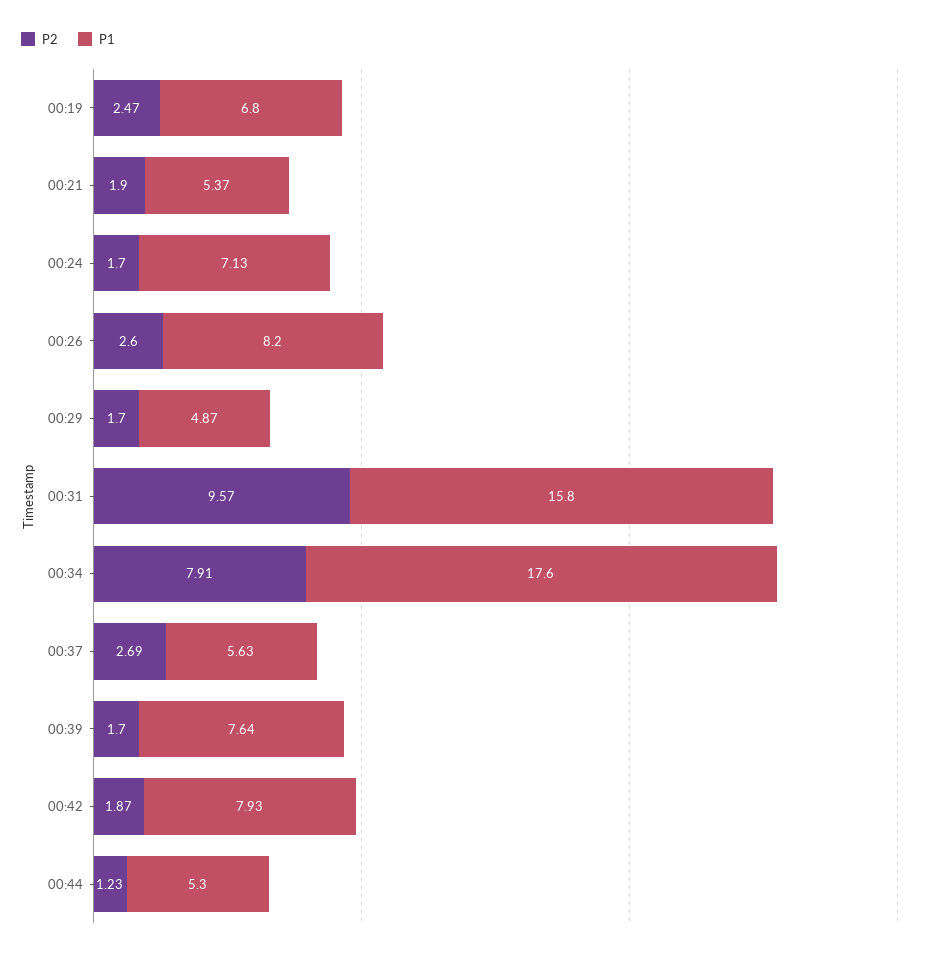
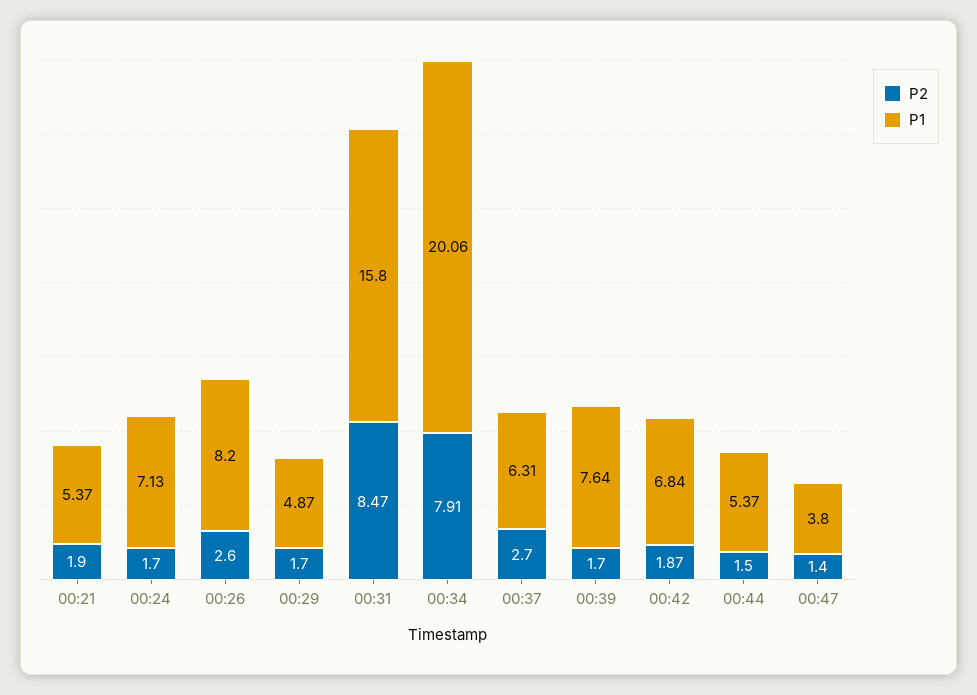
P2, 00:19: 2.47 -> none
P1, 00:19: 6.8 -> none
P2, 00:31: 9.57 -> 8.47
P1, 00:34: 17.6 -> 20.06
P2, 00:37: 2.69 -> 2.7
P1, 00:37: 5.63 -> 6.31
P1, 00:42: 7.93 -> 6.84
P2, 00:44: 1.23 -> 1.5
P1, 00:44: 5.3 -> 5.37
P2, 00:47: none -> 1.4
P1, 00:47: none -> 3.8

